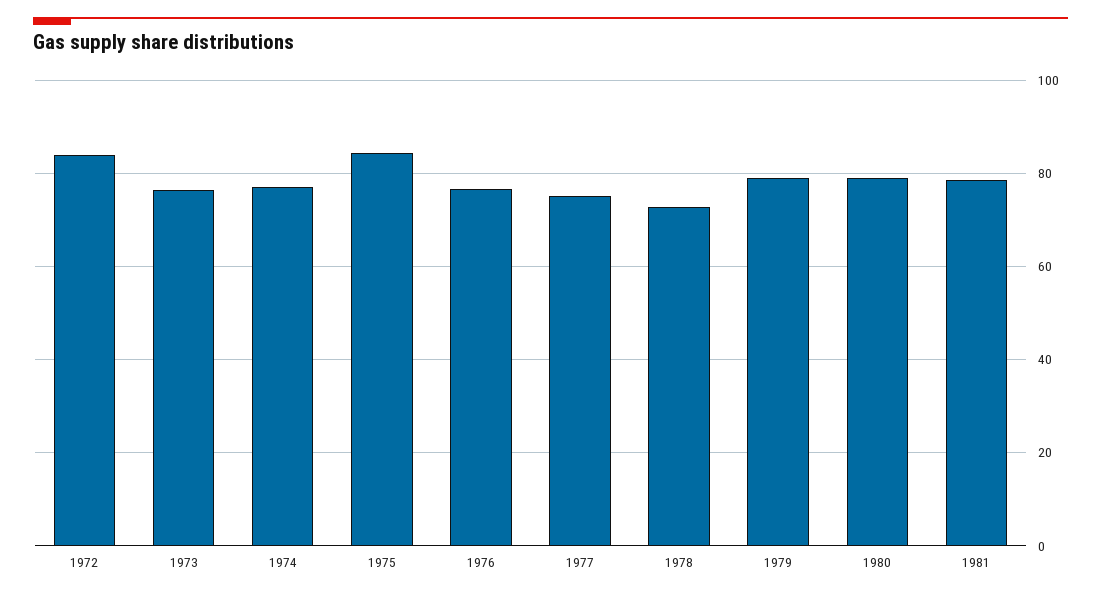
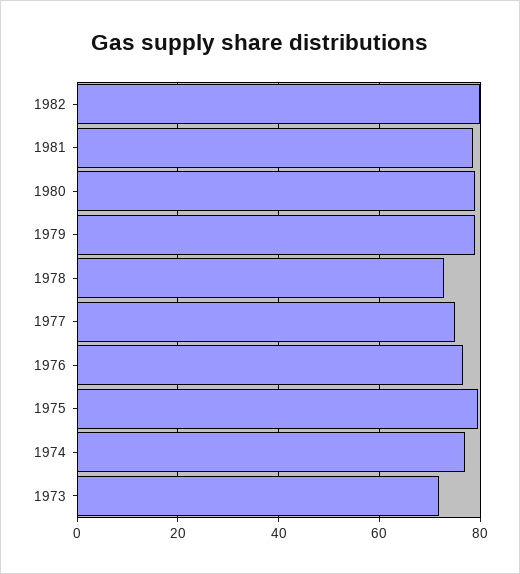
1972: 84 -> none
1973: 76 -> 72
1975: 84 -> 80
1982: none -> 80

